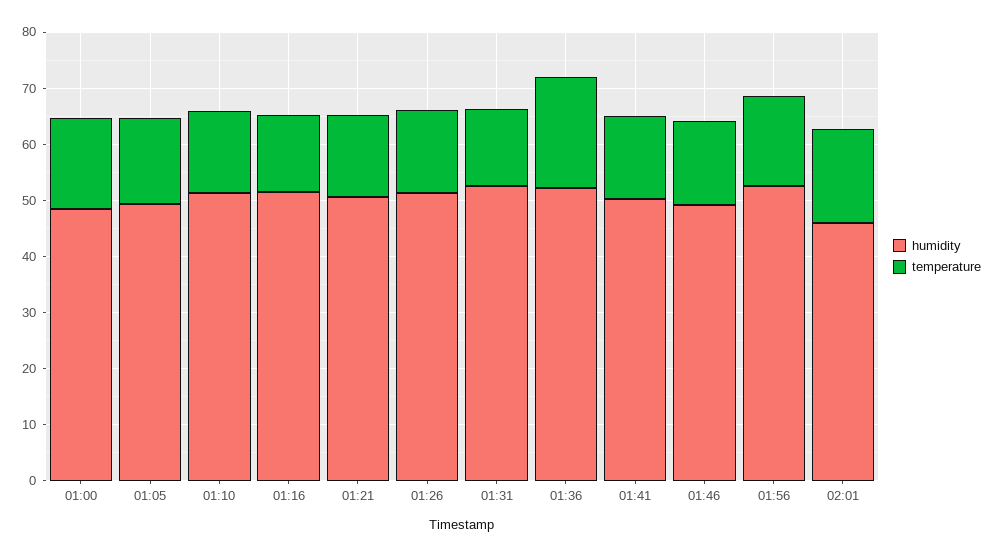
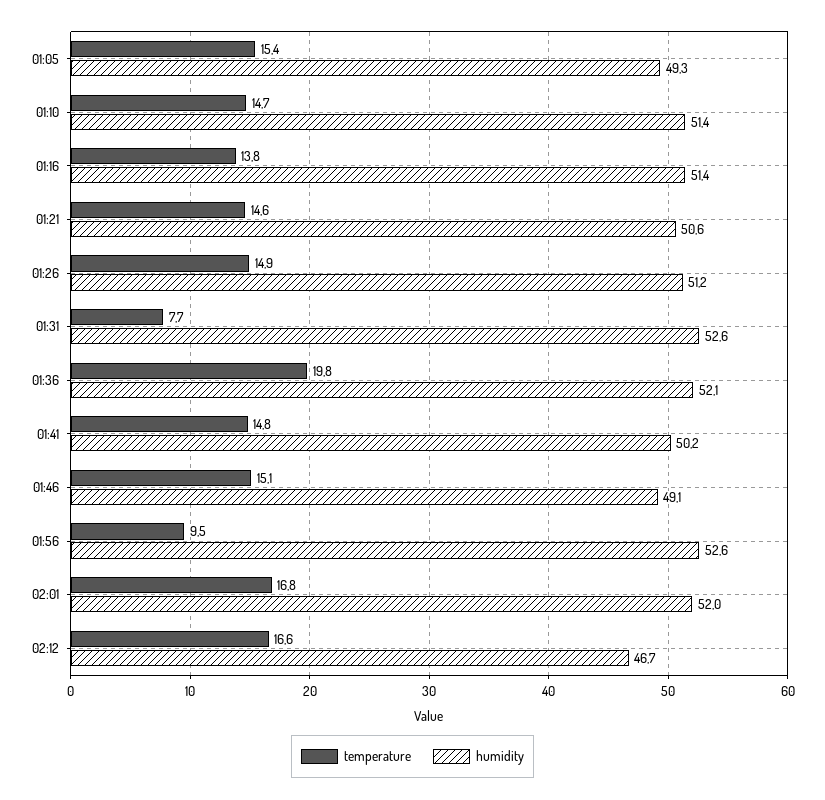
humidity, 01:00: 48 -> none
temperature, 01:00: 16 -> none
temperature, 01:31: 14 -> 7.7
temperature, 01:56: 16 -> 9.5
humidity, 02:01: 46 -> 52
temperature, 02:12: none -> 16.6
humidity, 02:12: none -> 46.7

